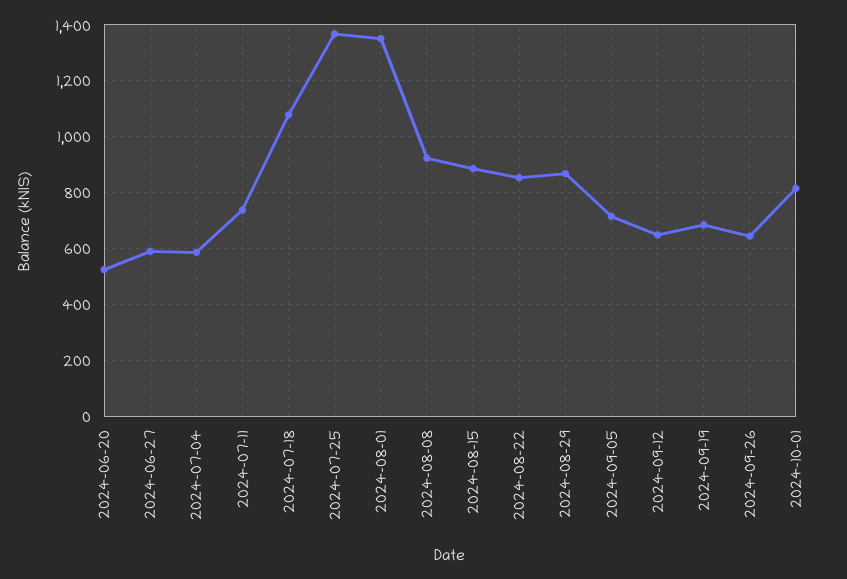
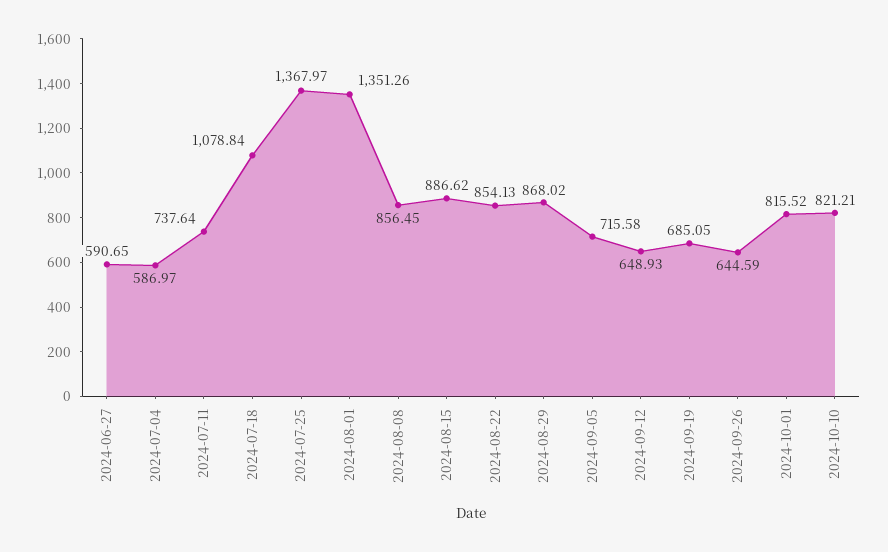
2024-06-20: 525 -> none
2024-08-08: 925 -> 856.45
2024-10-10: none -> 821.21

